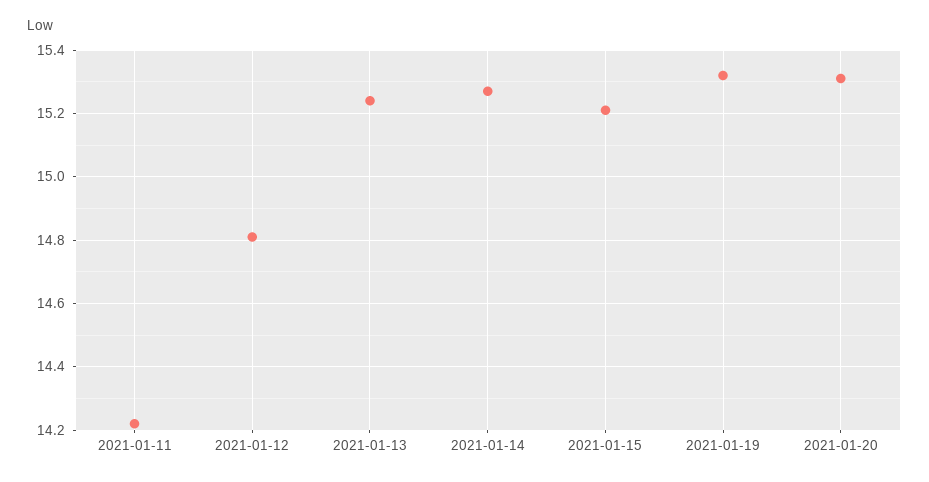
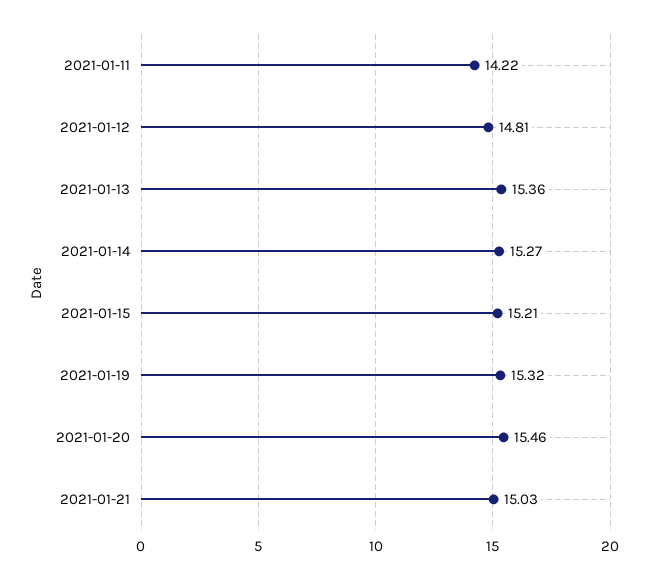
2021-01-13: 15.25 -> 15.36
2021-01-20: 15.3 -> 15.46
2021-01-21: none -> 15.03

